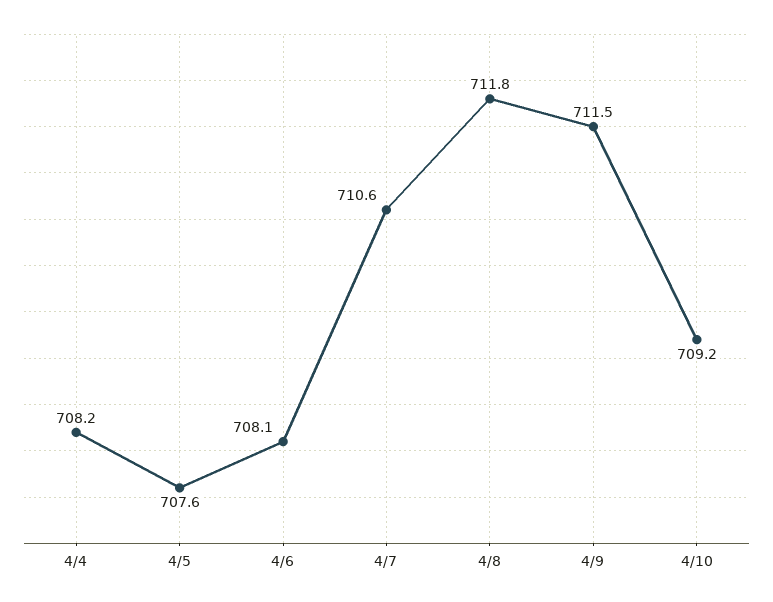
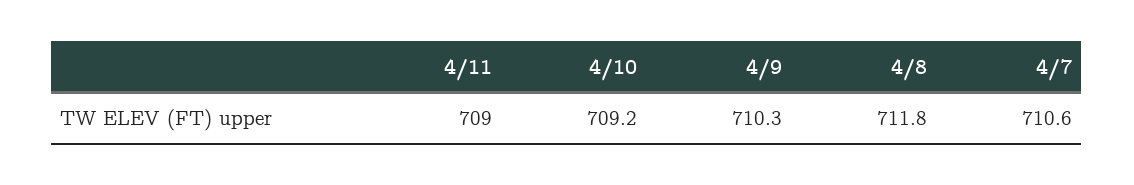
4/4: 708.2 -> none
4/5: 707.6 -> none
4/6: 708.1 -> none
4/9: 711.5 -> 710.3
4/11: none -> 709

